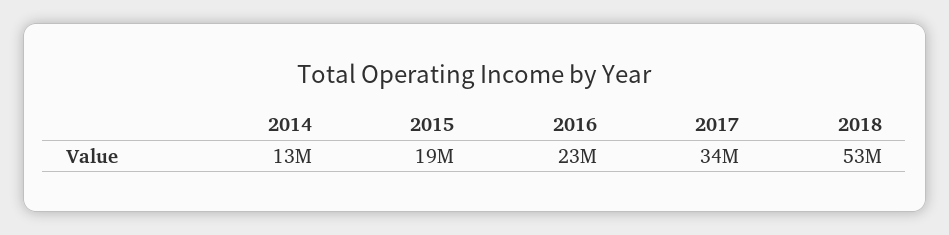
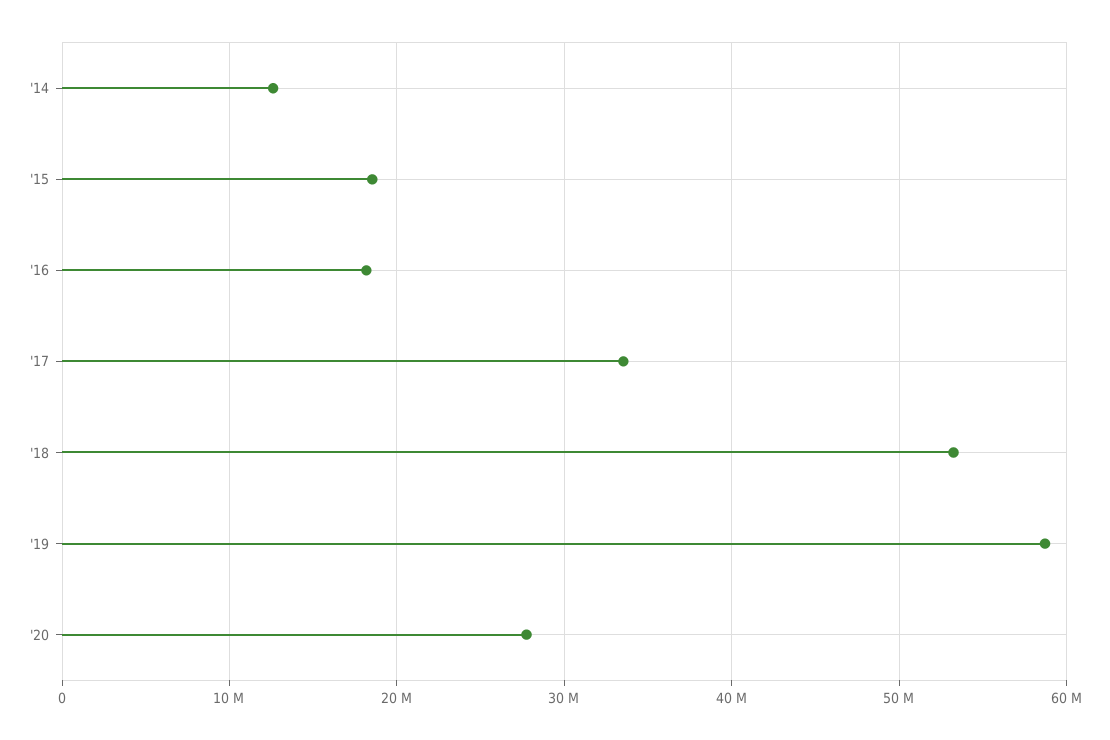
2016: 23000000 -> 18000000
'19: none -> 59000000
'20: none -> 28000000

